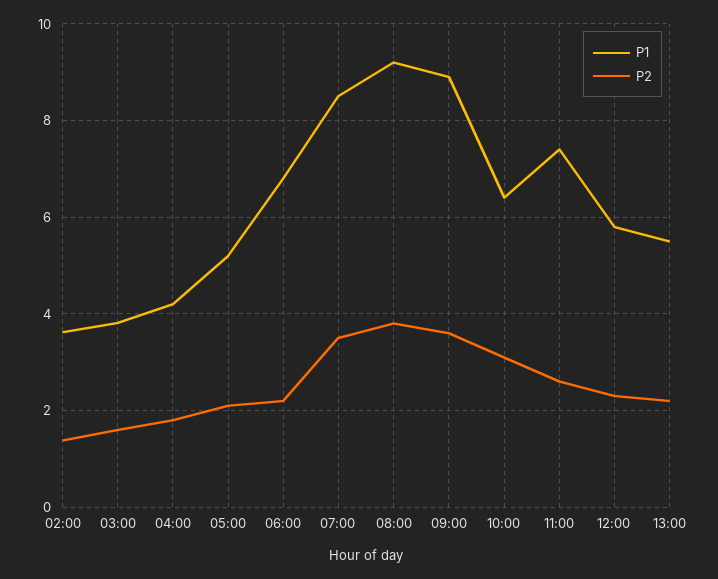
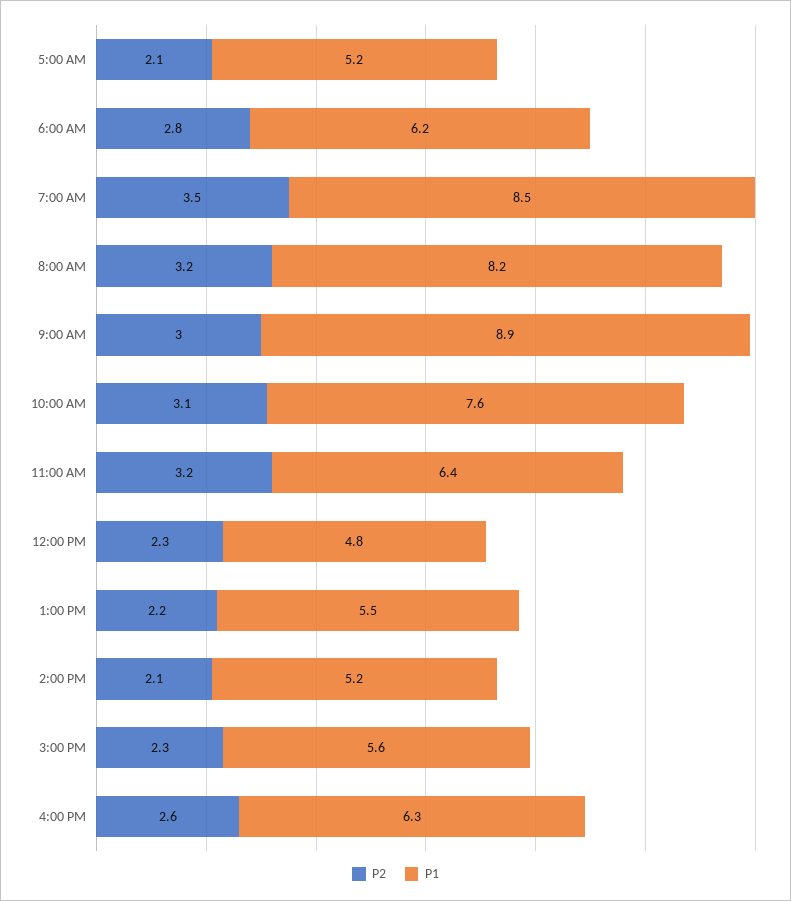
P1, 02:00: 3.6 -> none
P2, 02:00: 1.4 -> none
P1, 03:00: 3.8 -> none
P2, 03:00: 1.6 -> none
P1, 04:00: 4.2 -> none
P2, 04:00: 1.8 -> none
P1, 06:00: 6.8 -> 6.2
P2, 06:00: 2.2 -> 2.8
P1, 08:00: 9.2 -> 8.2
P2, 08:00: 3.8 -> 3.2
P2, 09:00: 3.6 -> 3
P1, 10:00: 6.4 -> 7.6
P1, 11:00: 7.4 -> 6.4
P2, 11:00: 2.6 -> 3.2
P1, 12:00: 5.8 -> 4.8
P2, 2:00 PM: none -> 2.1
P1, 2:00 PM: none -> 5.2
P2, 3:00 PM: none -> 2.3
P1, 3:00 PM: none -> 5.6
P2, 4:00 PM: none -> 2.6
P1, 4:00 PM: none -> 6.3

